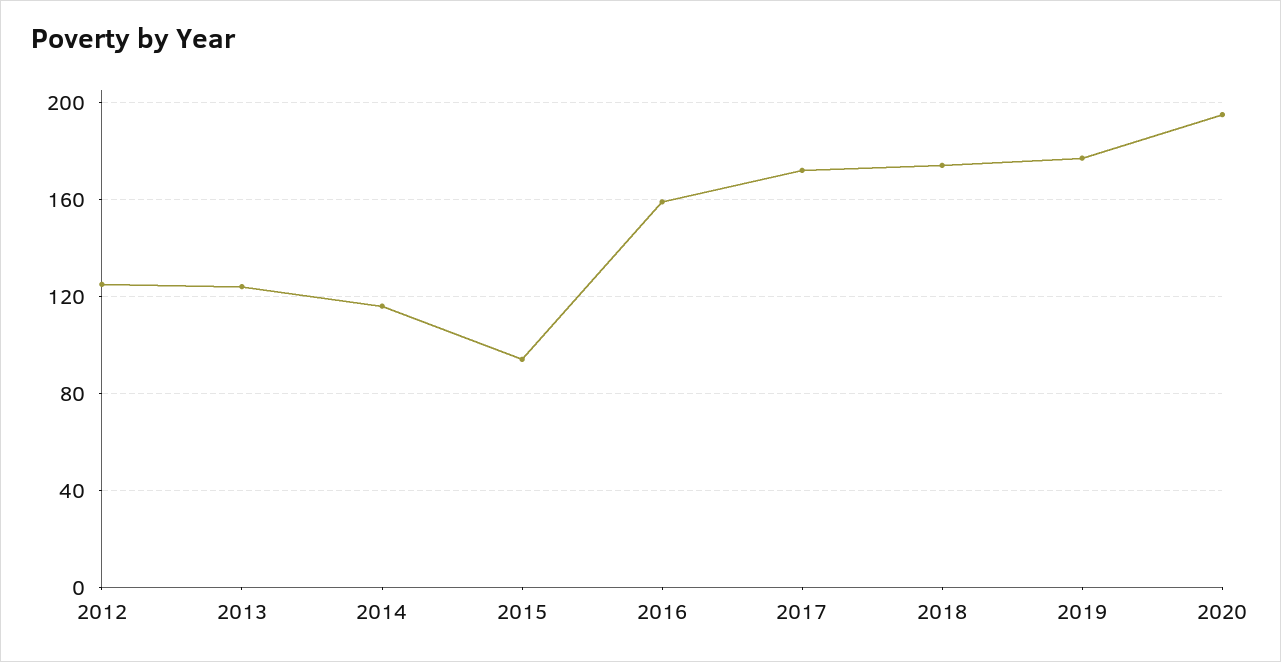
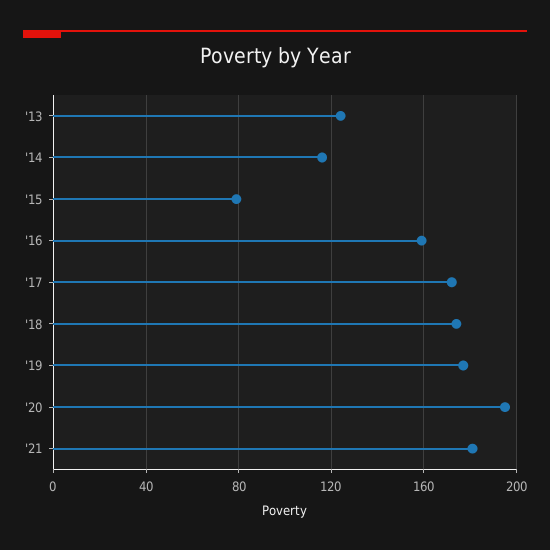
2012: 125 -> none
2015: 95 -> 80
'21: none -> 180

